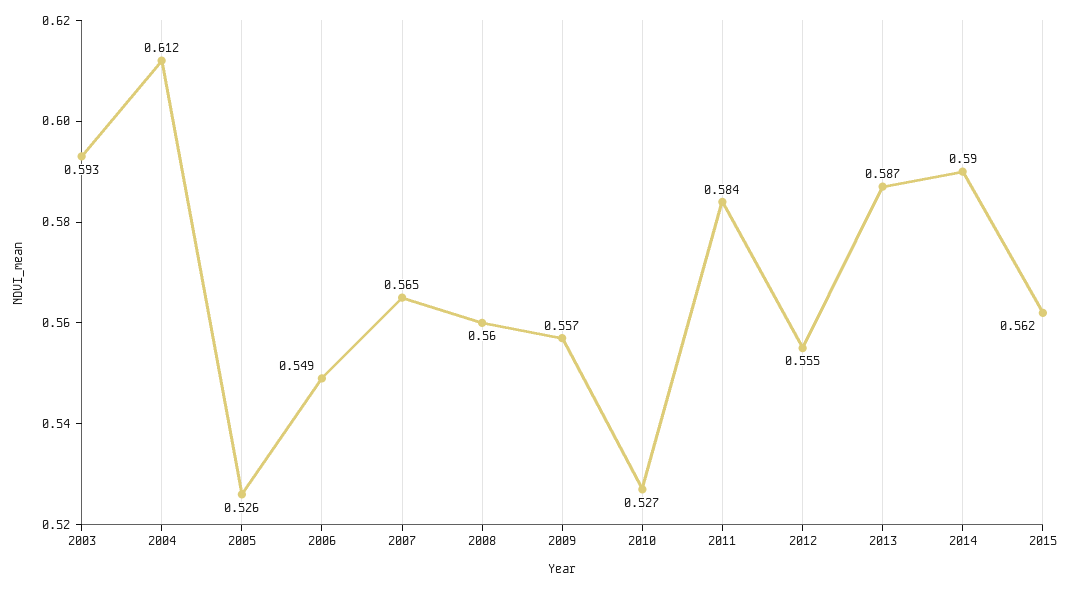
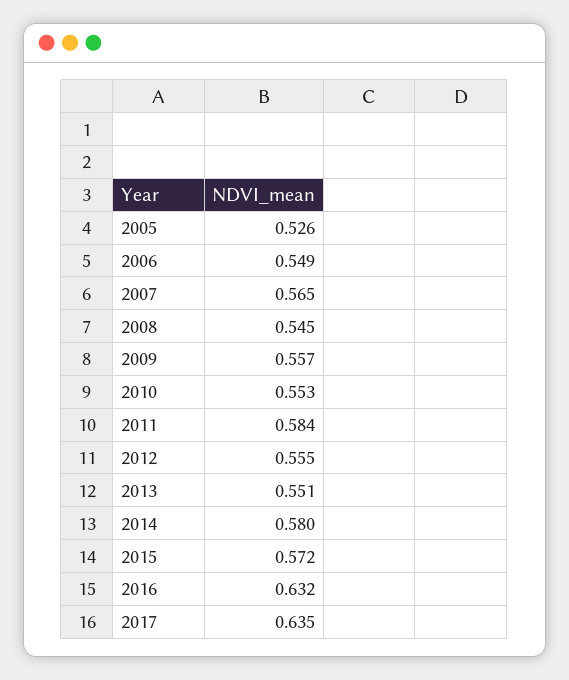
2003: 0.593 -> none
2004: 0.612 -> none
2008: 0.56 -> 0.545
2010: 0.527 -> 0.553
2013: 0.587 -> 0.551
2014: 0.59 -> 0.58
2015: 0.562 -> 0.572
2016: none -> 0.632
2017: none -> 0.635

